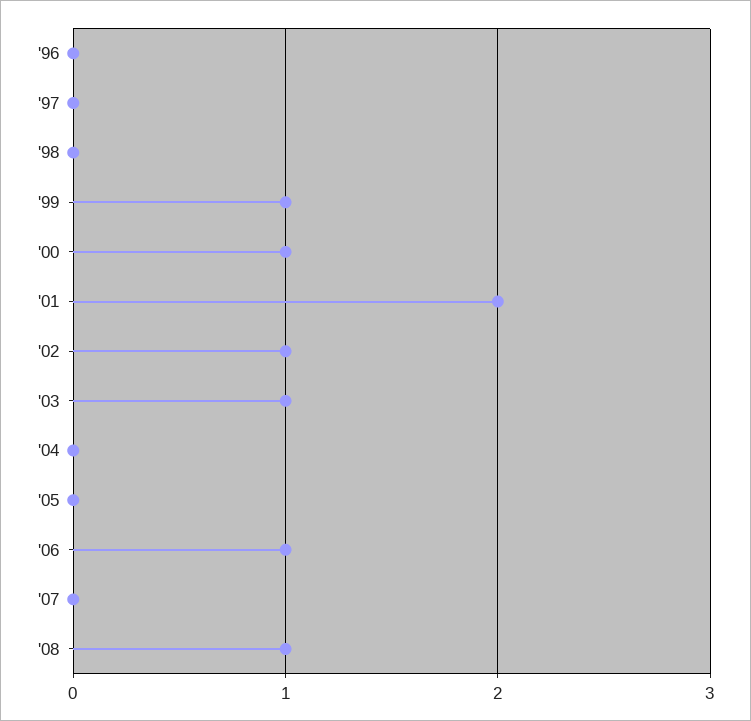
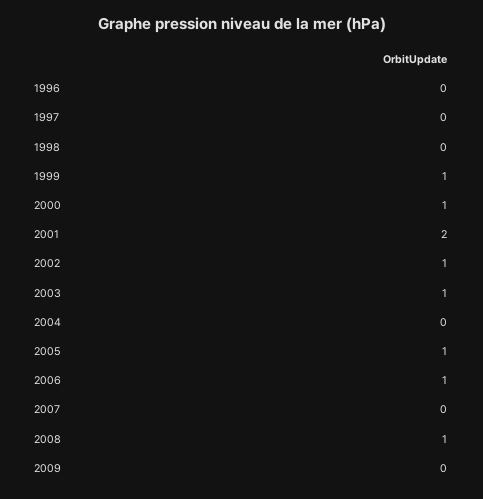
'05: 0 -> 1
2009: none -> 0

